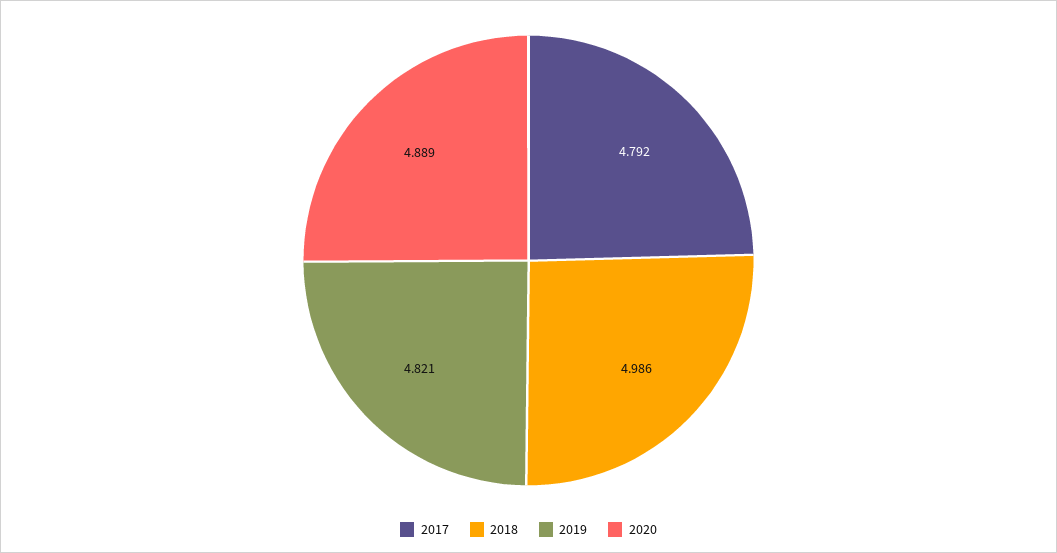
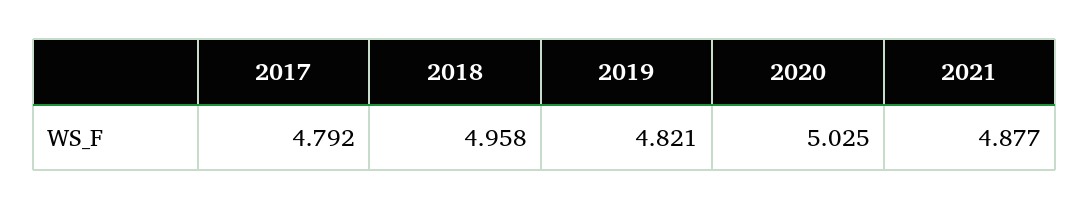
2018: 4.986 -> 4.958
2020: 4.889 -> 5.025
2021: none -> 4.877

